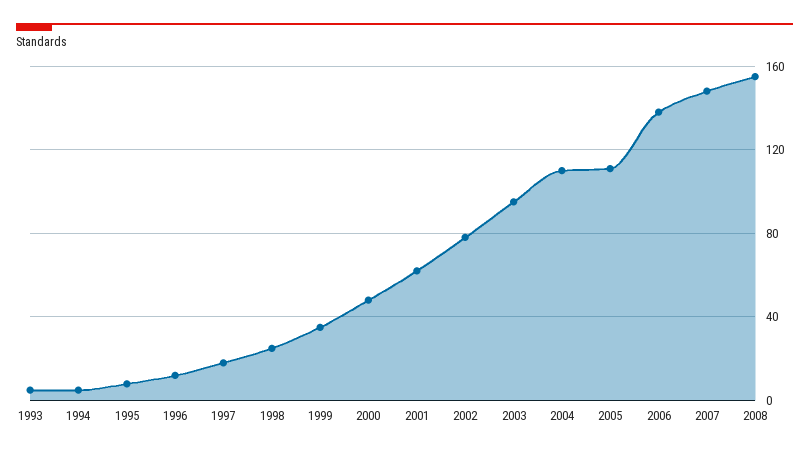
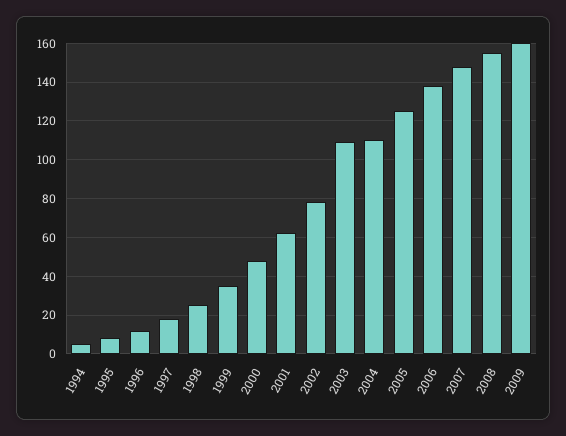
1993: 5 -> none
2003: 95 -> 110
2005: 110 -> 125
2009: none -> 160

